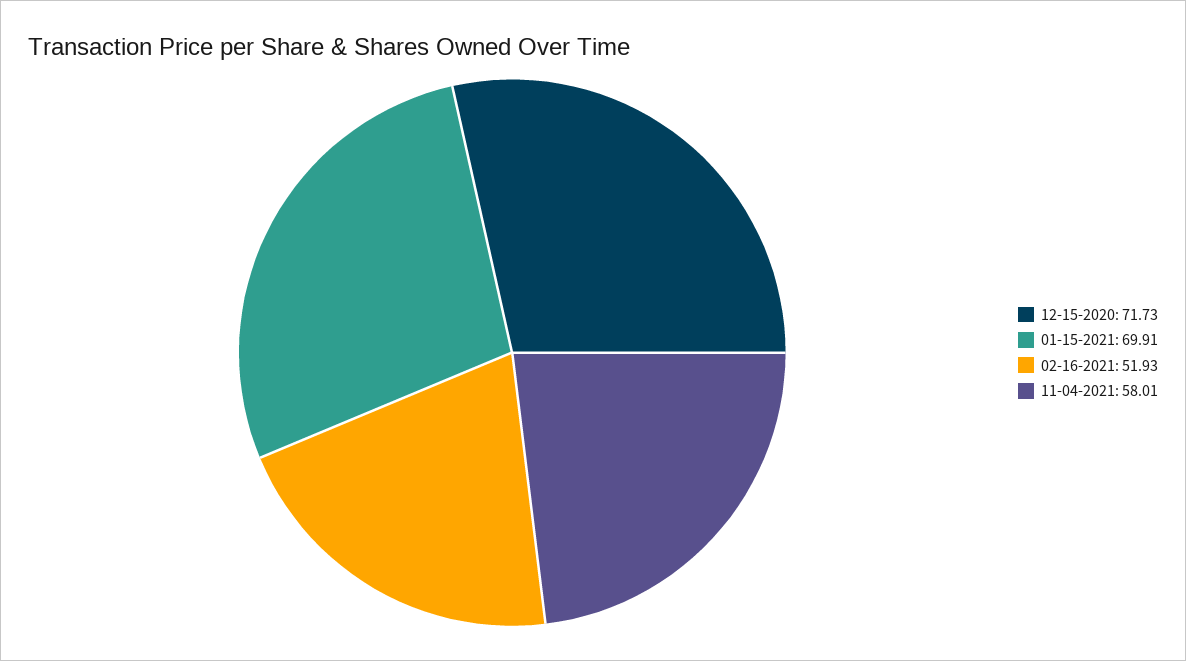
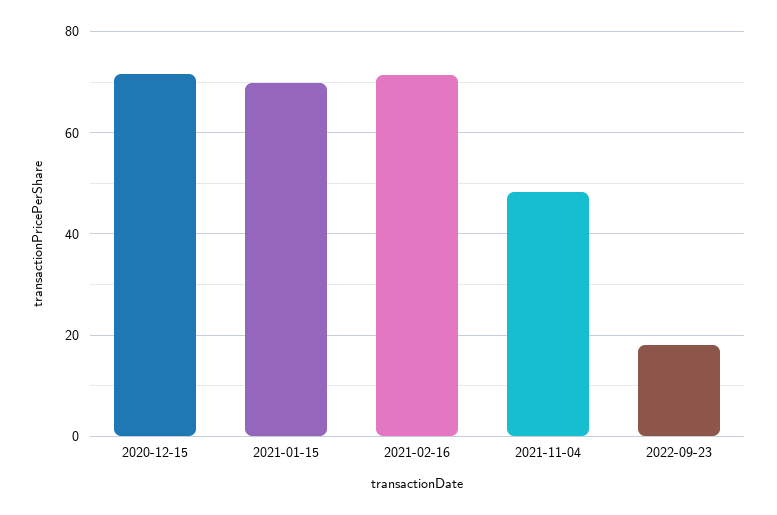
02-16-2021: 51.93 -> 72
11-04-2021: 58.01 -> 48
2022-09-23: none -> 18

